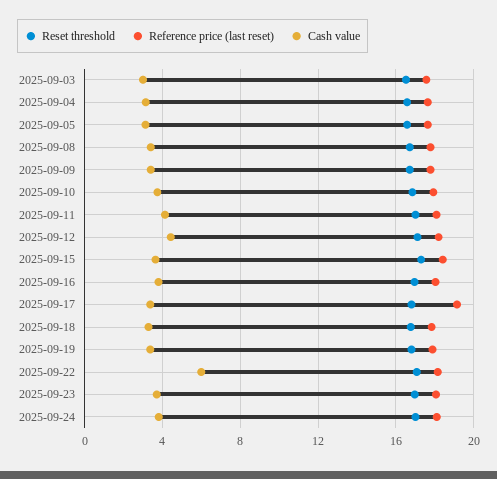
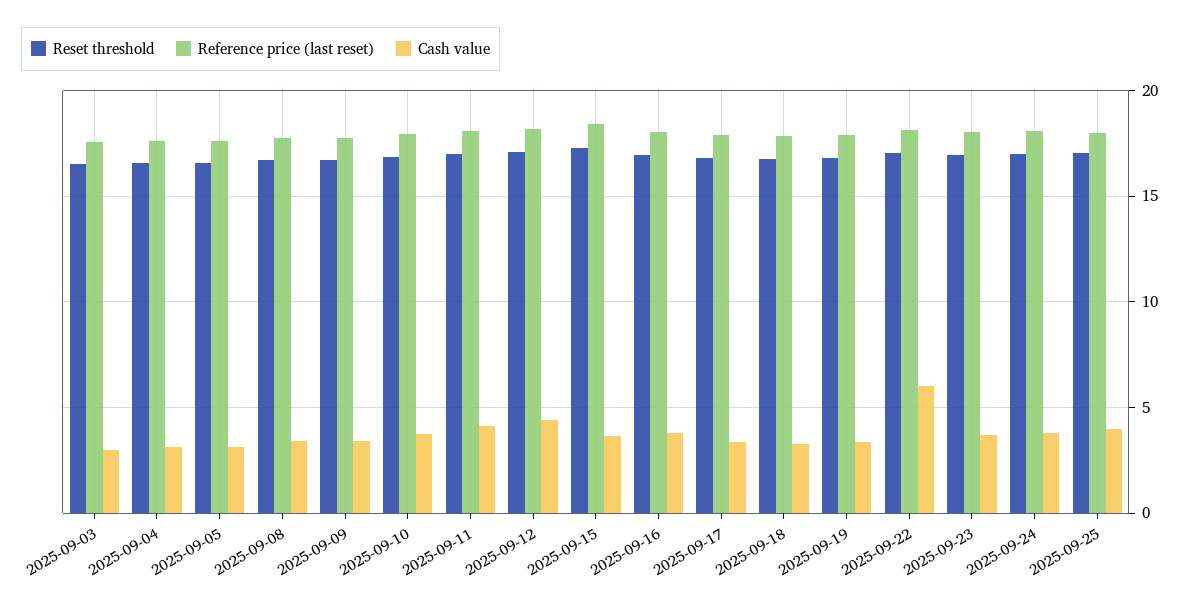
Reference price (last reset), 2025-09-17: 19 -> 18
Reset threshold, 2025-09-25: none -> 17
Reference price (last reset), 2025-09-25: none -> 18
Cash value, 2025-09-25: none -> 4

